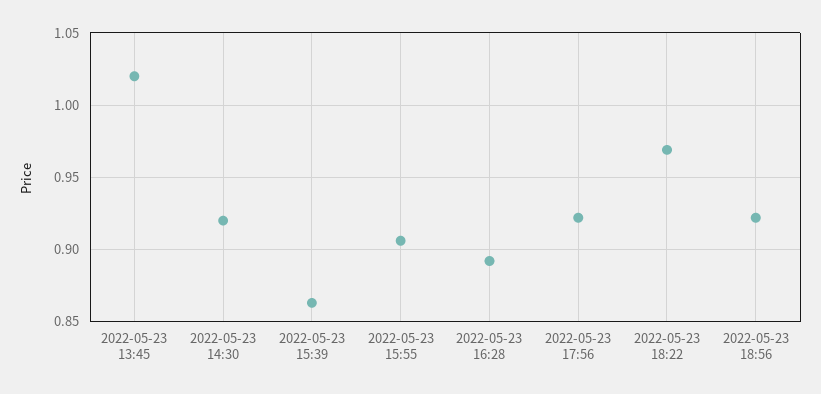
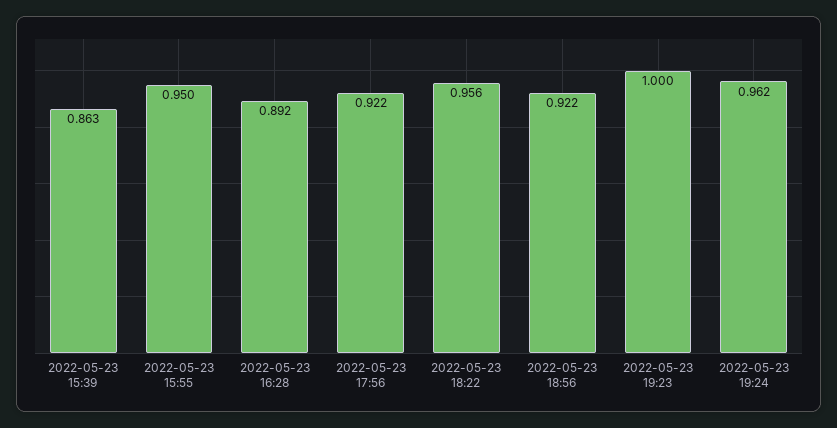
2022-05-23 13:45: 1.02 -> none
2022-05-23 14:30: 0.92 -> none
2022-05-23 15:55: 0.905 -> 0.95
2022-05-23 18:22: 0.97 -> 0.956
2022-05-23 19:23: none -> 1
2022-05-23 19:24: none -> 0.962

